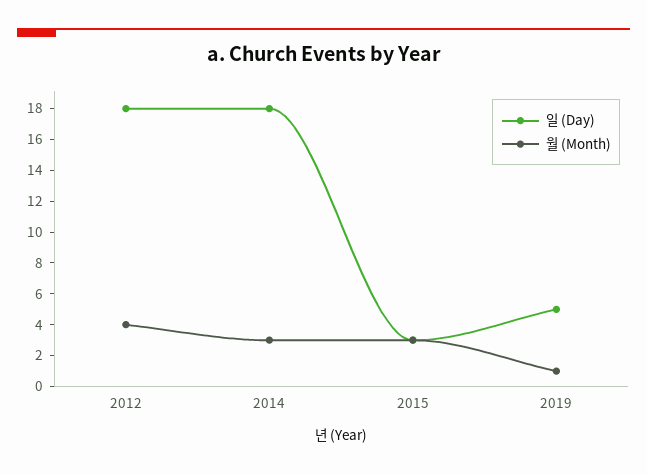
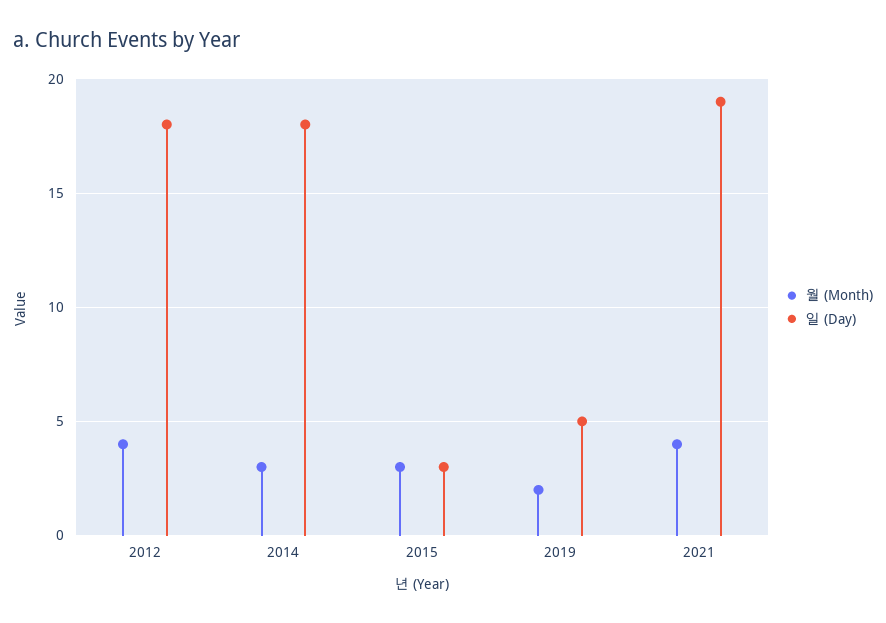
월 (Month), 2019: 1 -> 2
월 (Month), 2021: none -> 4
일 (Day), 2021: none -> 19

